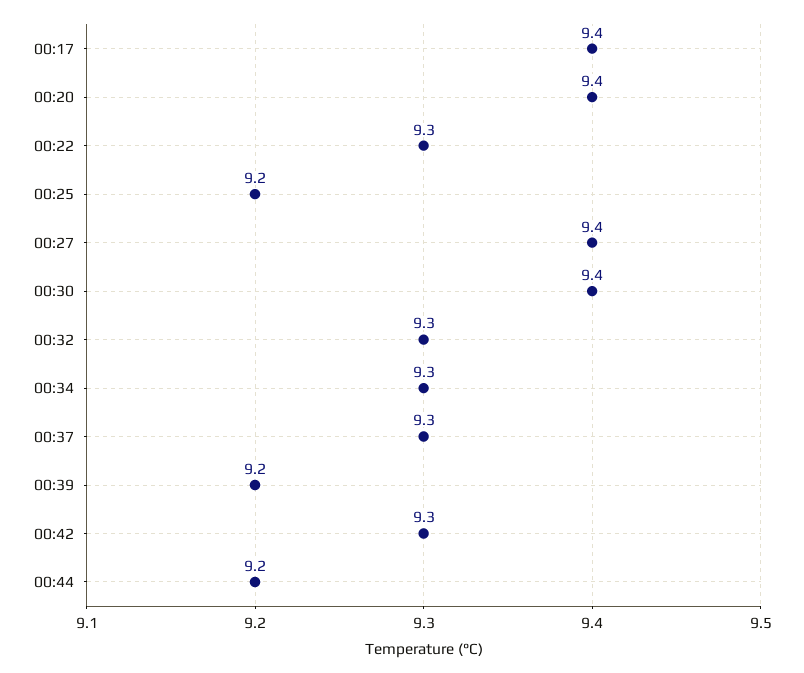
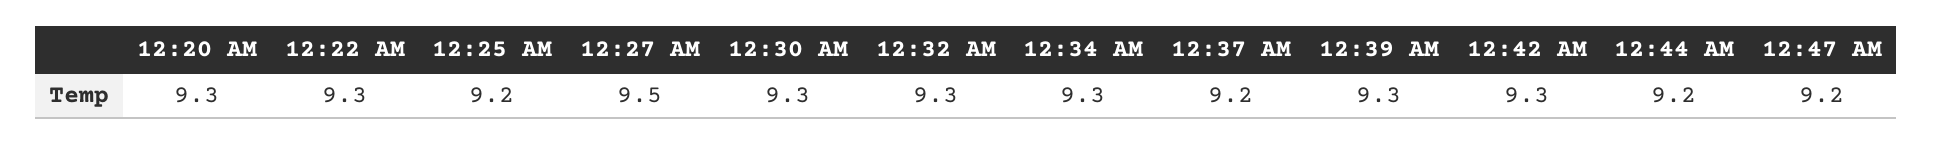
00:17: 9.4 -> none
00:20: 9.4 -> 9.3
00:27: 9.4 -> 9.5
00:30: 9.4 -> 9.3
00:37: 9.3 -> 9.2
00:39: 9.2 -> 9.3
12:47 AM: none -> 9.2

